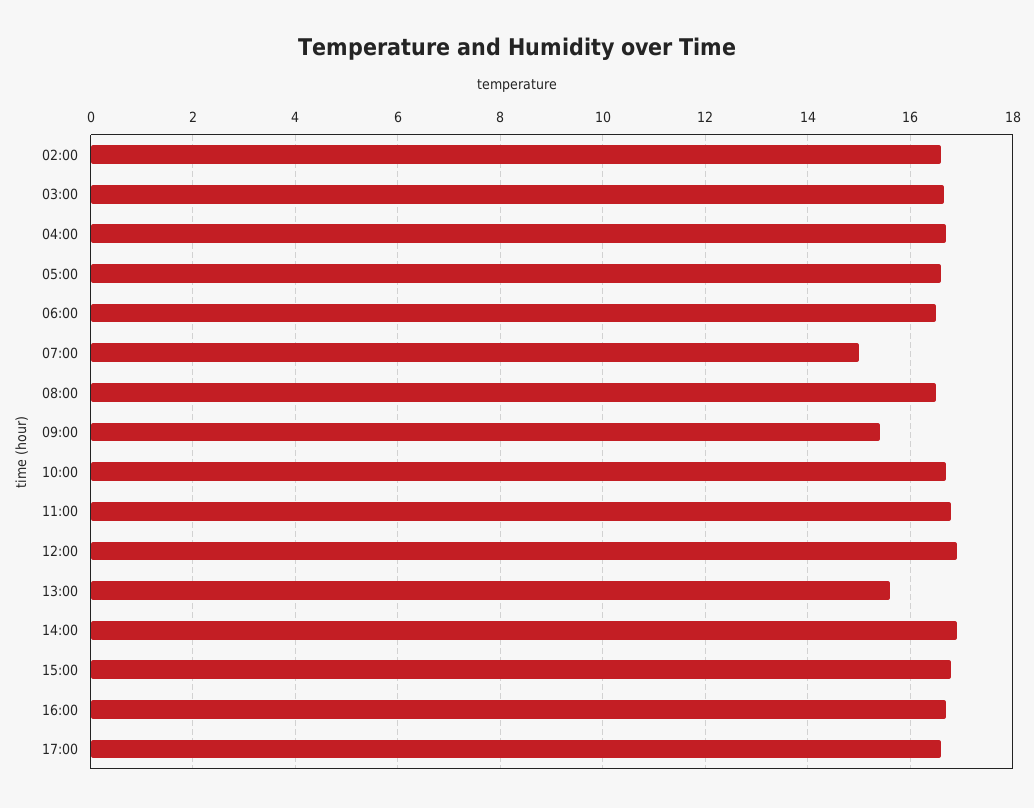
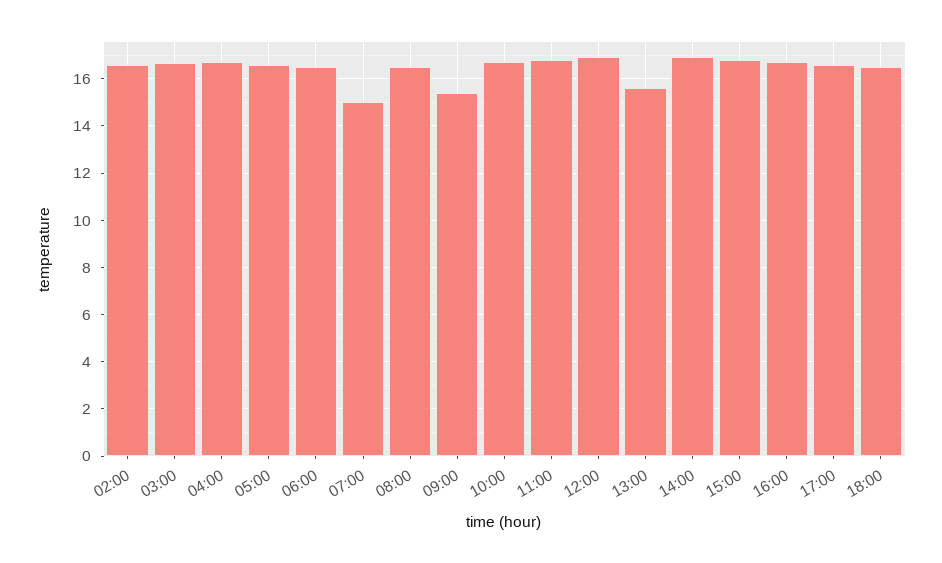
18:00: none -> 16.5

